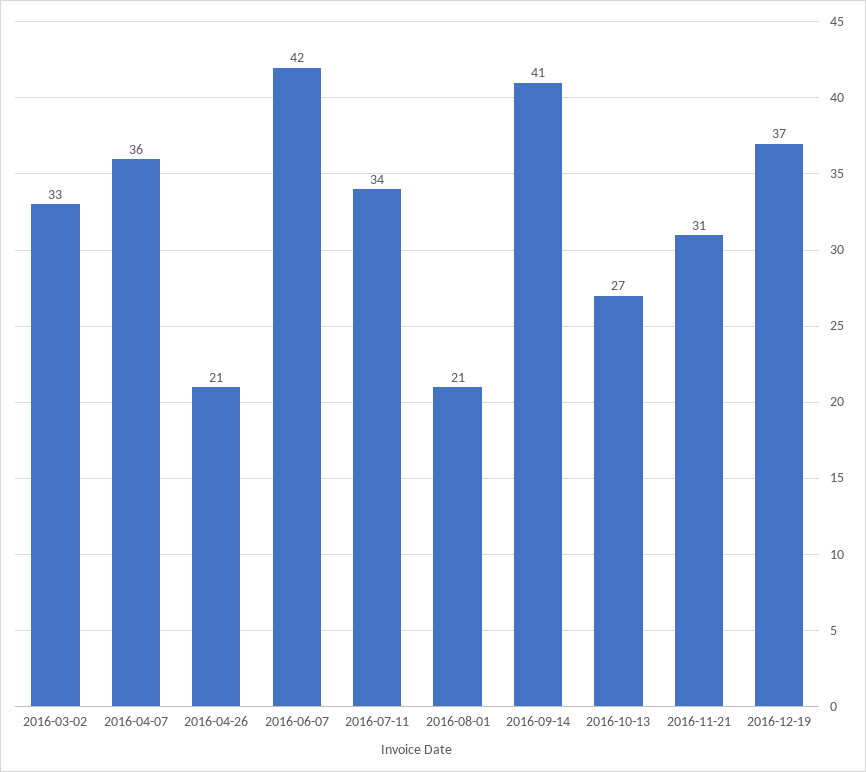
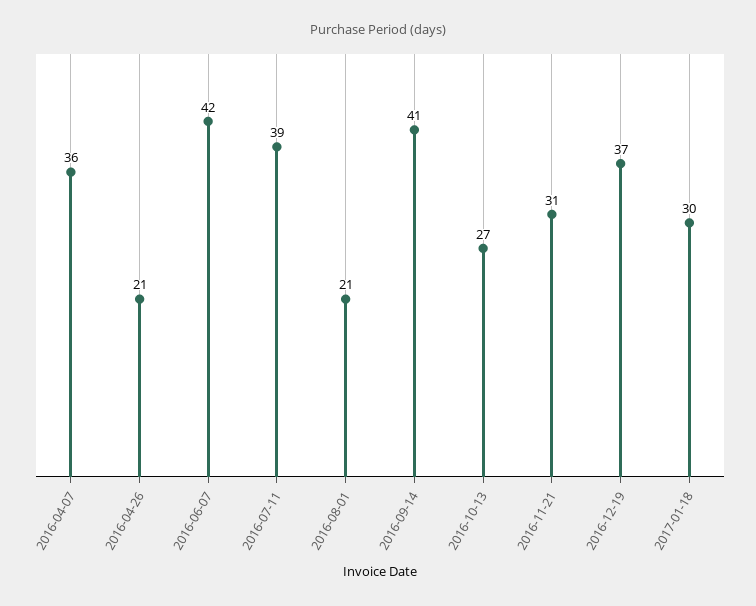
2016-03-02: 33 -> none
2016-07-11: 34 -> 39
2017-01-18: none -> 30

